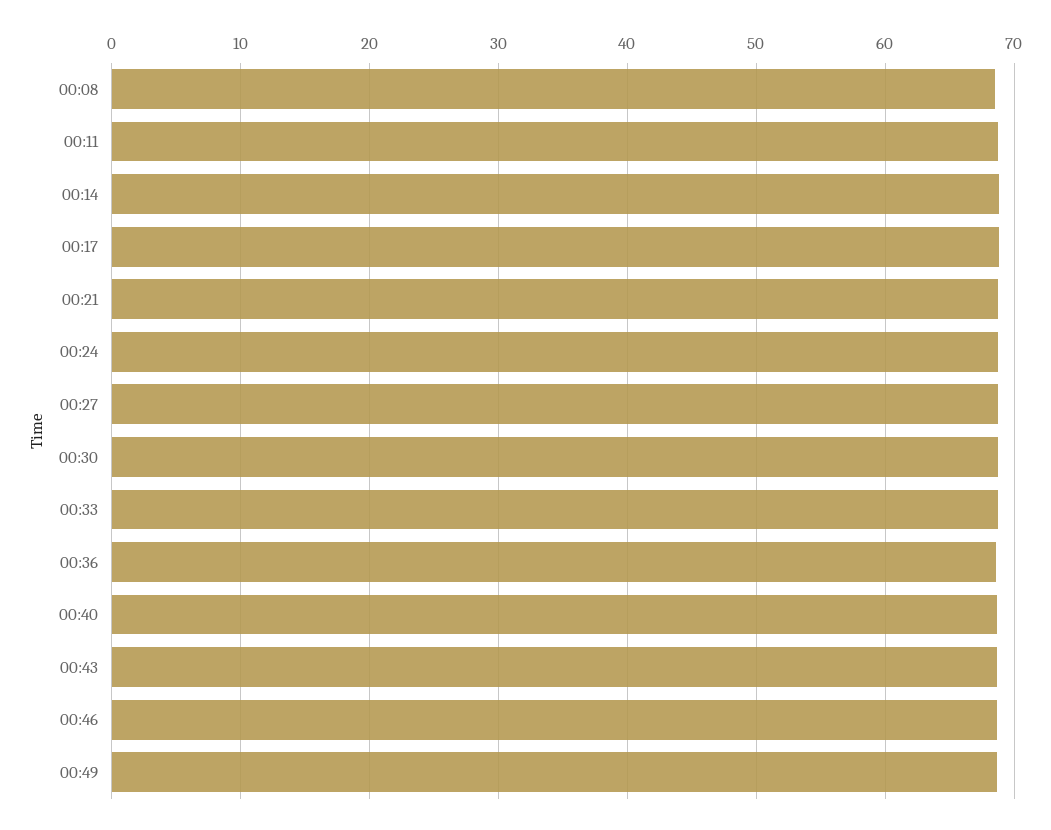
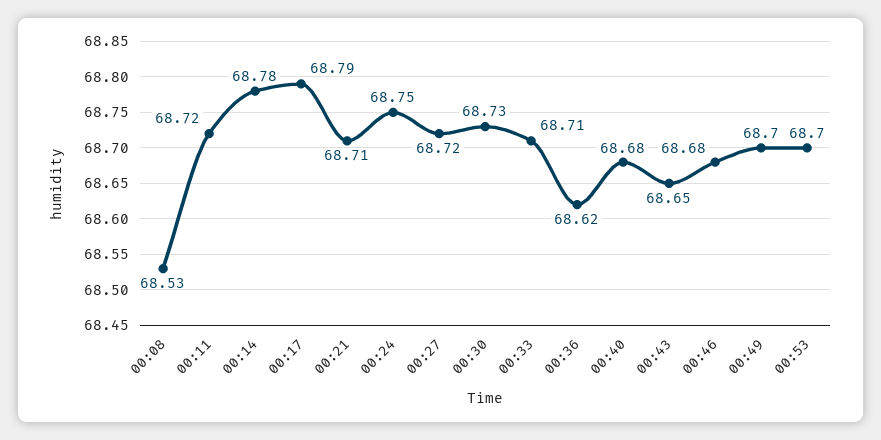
00:53: none -> 68.7

